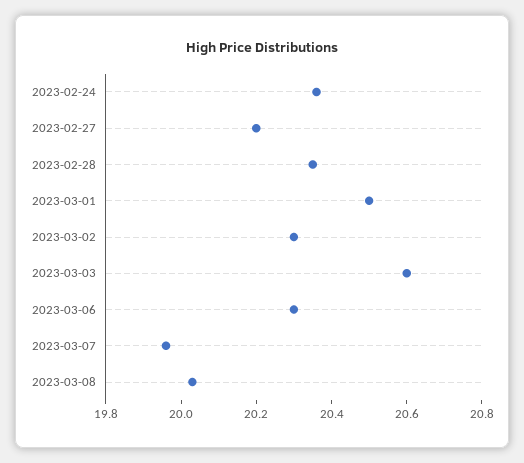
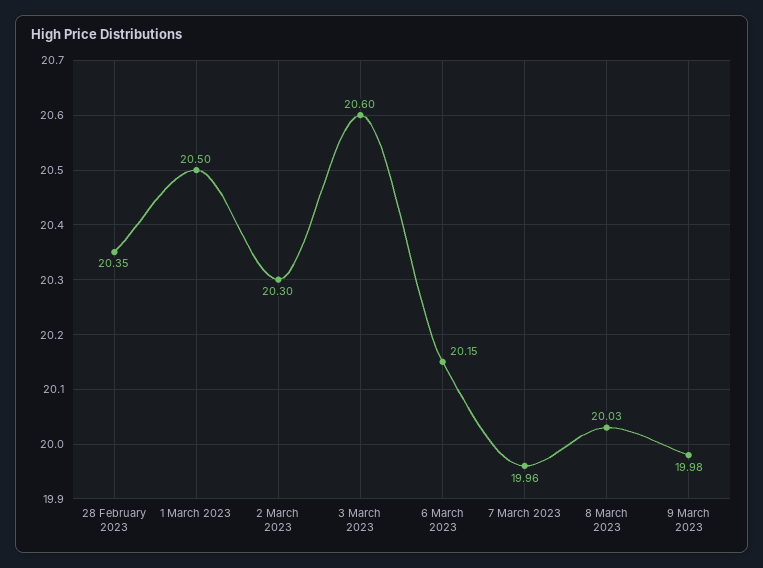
2023-02-24: 20.35 -> none
2023-02-27: 20.2 -> none
2023-03-06: 20.3 -> 20.15
9 March 2023: none -> 19.98

